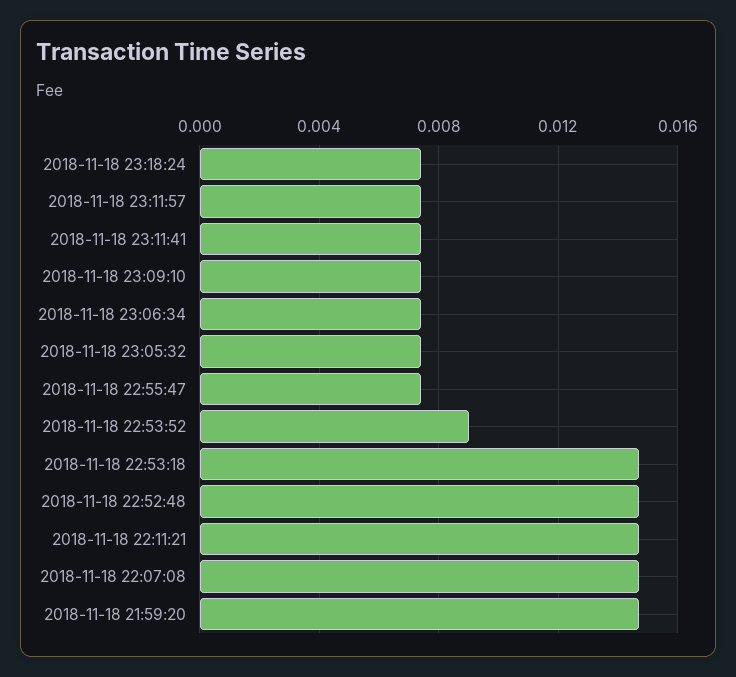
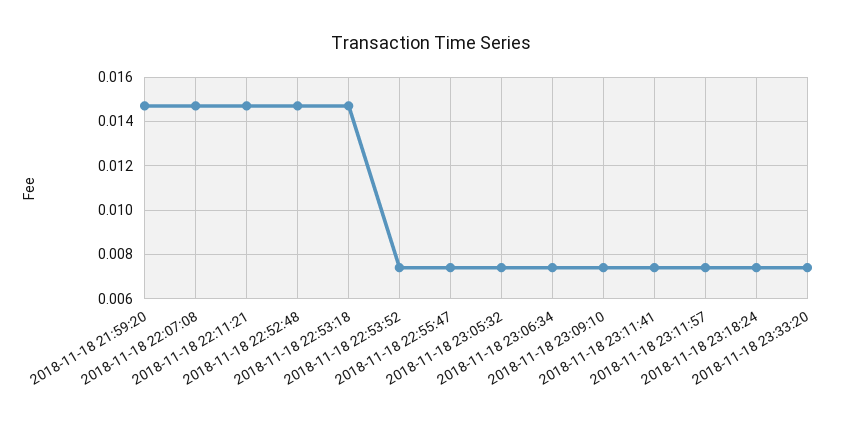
2018-11-18 22:53:52: 0.009 -> 0.0075
2018-11-18 23:33:20: none -> 0.0075

